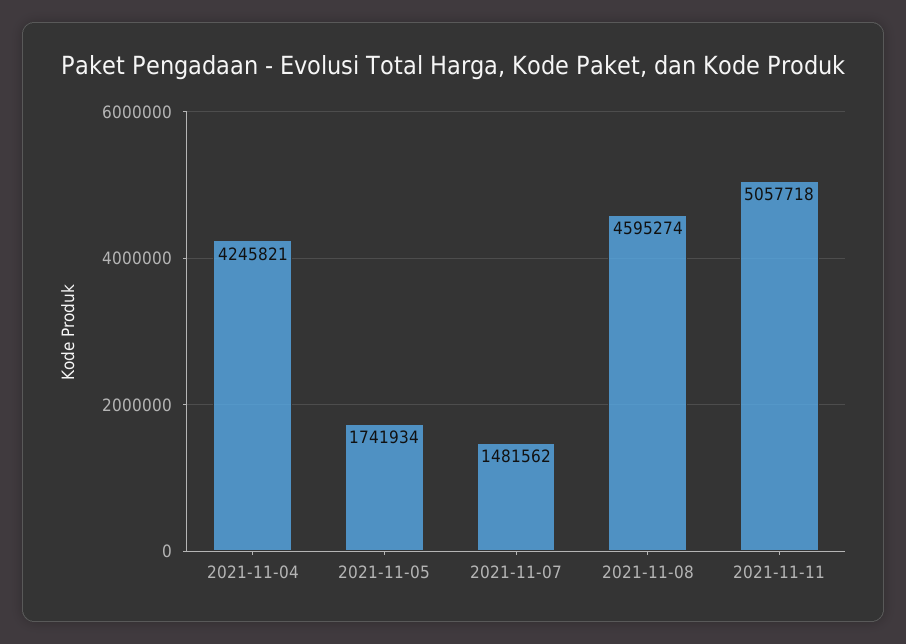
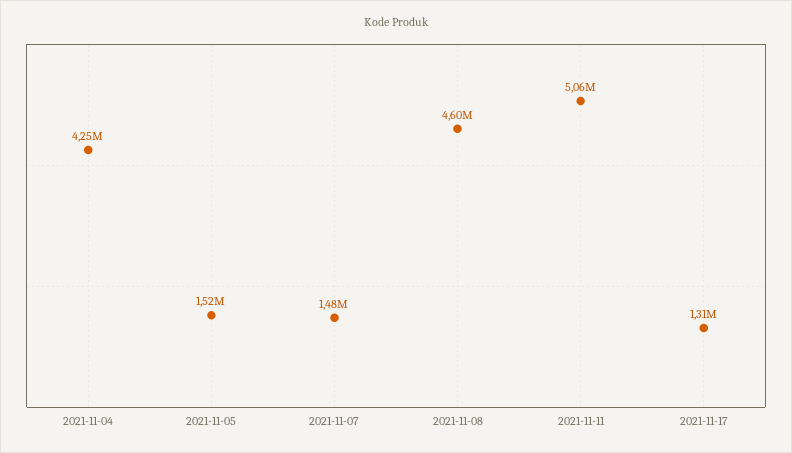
2021-11-05: 1741934 -> 1520000
2021-11-17: none -> 1310000

